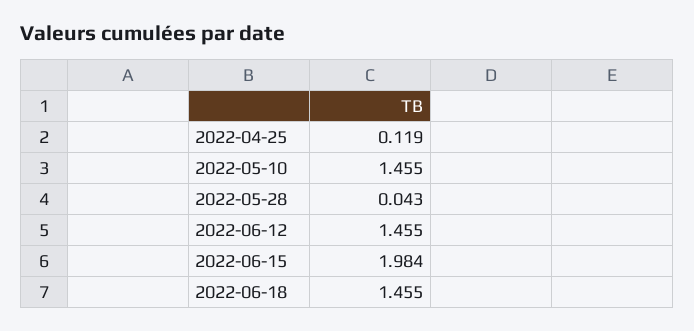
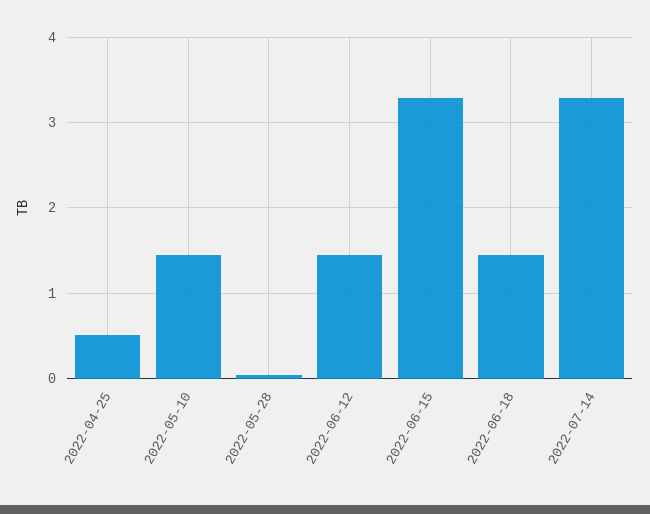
2022-04-25: 0.119 -> 0.5
2022-06-15: 1.984 -> 3.3
2022-07-14: none -> 3.3

